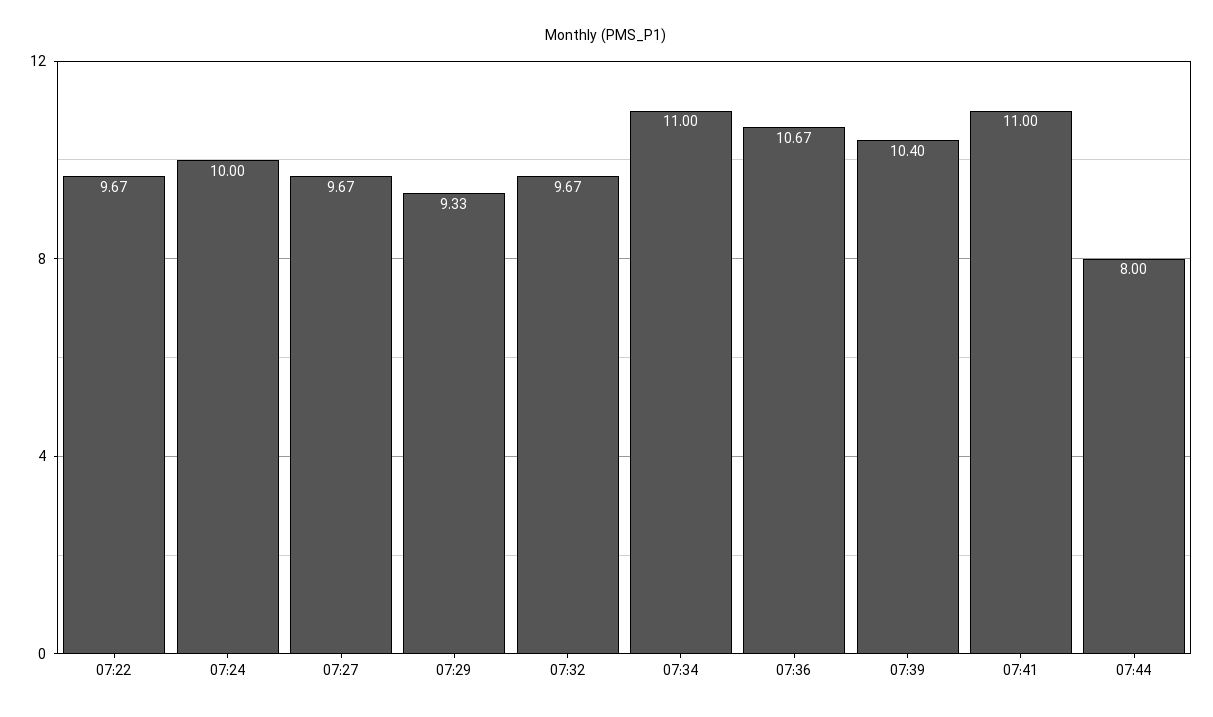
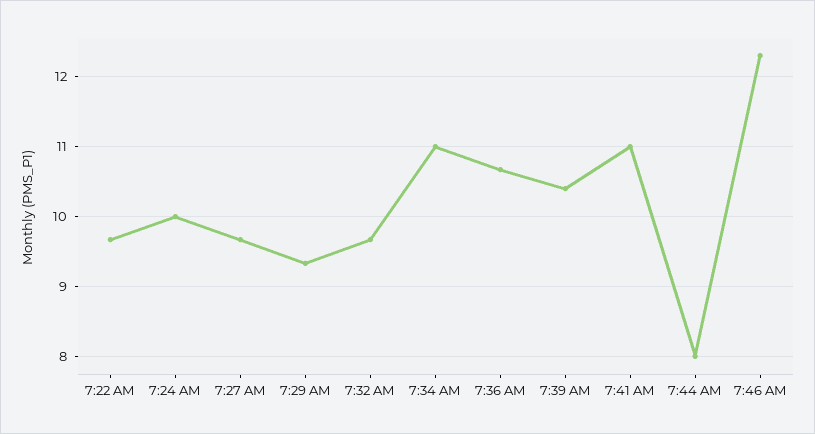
7:46 AM: none -> 12.3

